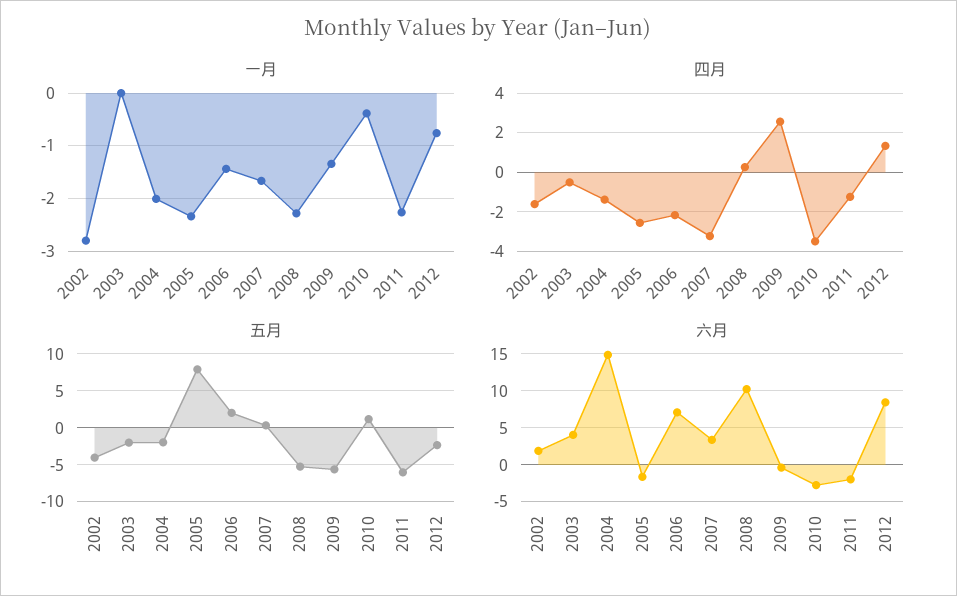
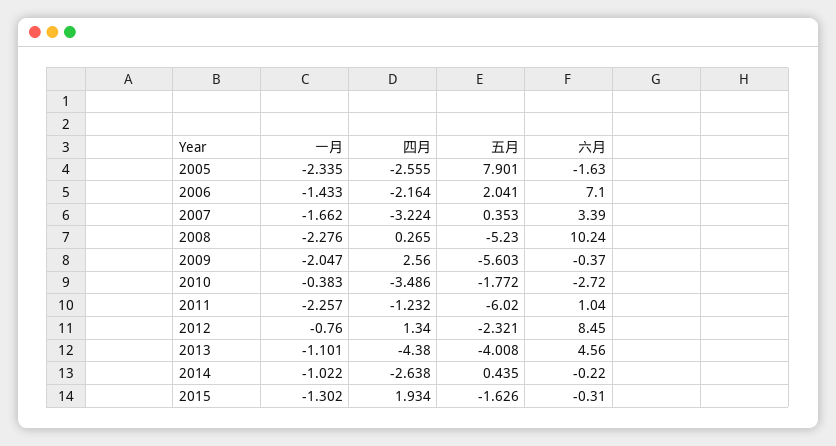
一月, 2002: -2.8 -> none
一月, 2003: 0 -> none
一月, 2004: -2 -> none
一月, 2009: -1.4 -> -2.047
四月, 2002: -1.5 -> none
四月, 2003: -0.5 -> none
四月, 2004: -1.5 -> none
五月, 2002: -4 -> none
五月, 2003: -2 -> none
五月, 2004: -2 -> none
五月, 2010: 1 -> -1.772
六月, 2002: 2 -> none
六月, 2003: 4 -> none
六月, 2004: 15 -> none
六月, 2011: -2 -> 1.04
一月, 2013: none -> -1.101
四月, 2013: none -> -4.38
五月, 2013: none -> -4.008
六月, 2013: none -> 4.56
一月, 2014: none -> -1.022
四月, 2014: none -> -2.638
五月, 2014: none -> 0.435
六月, 2014: none -> -0.22
一月, 2015: none -> -1.302
四月, 2015: none -> 1.934
五月, 2015: none -> -1.626
六月, 2015: none -> -0.31

